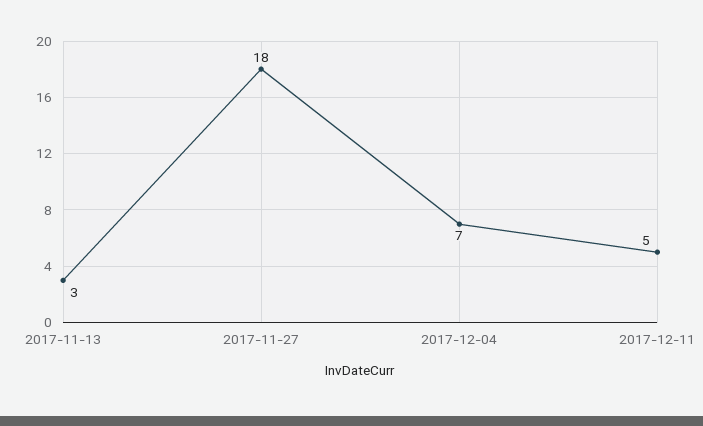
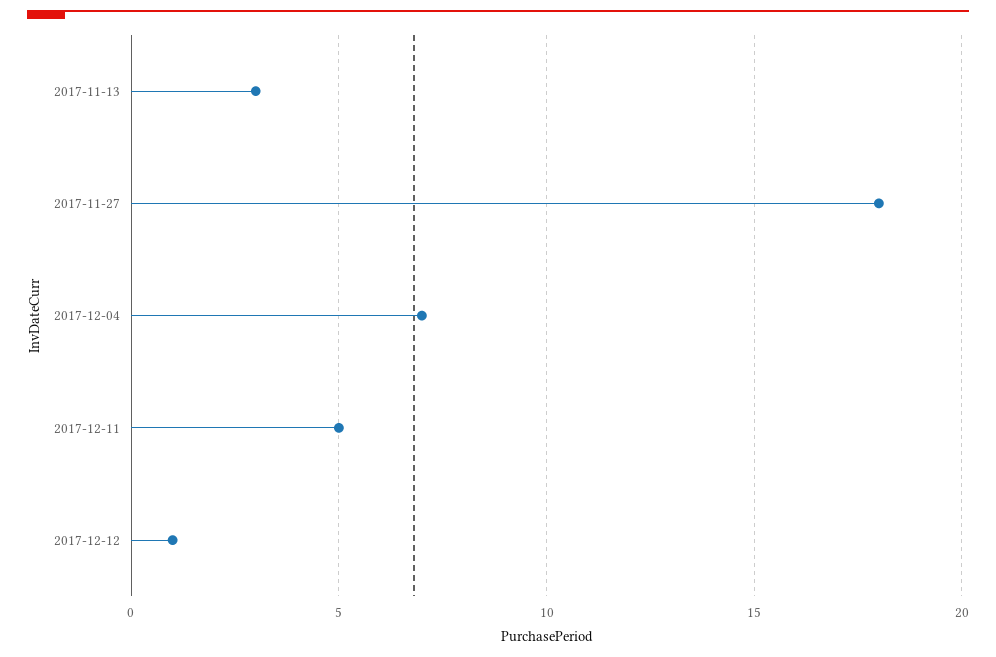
2017-12-12: none -> 1

